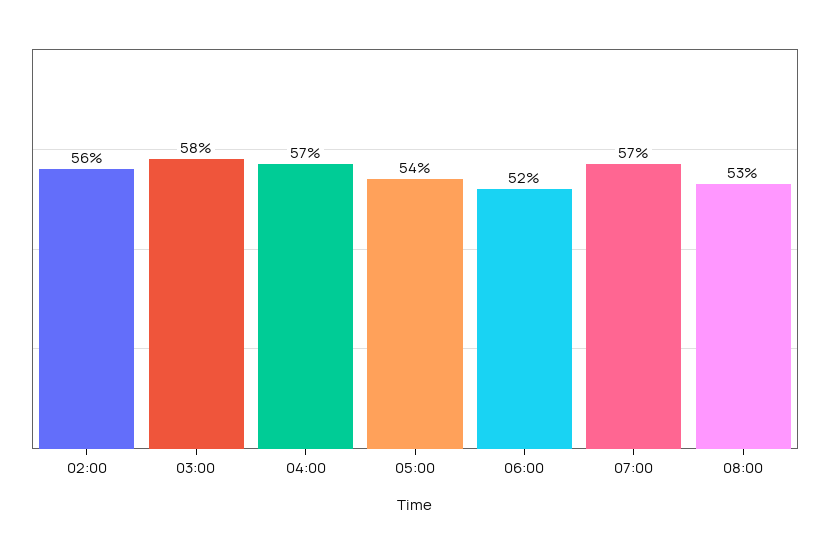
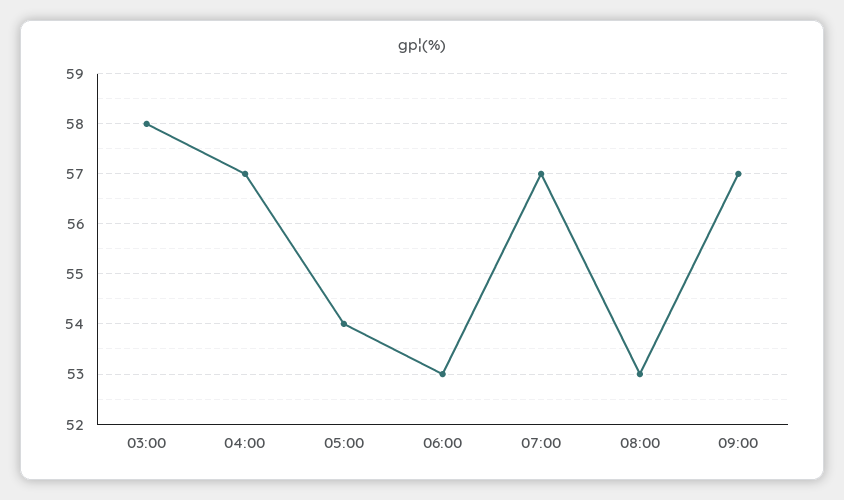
02:00: 56 -> none
06:00: 52 -> 53
09:00: none -> 57

